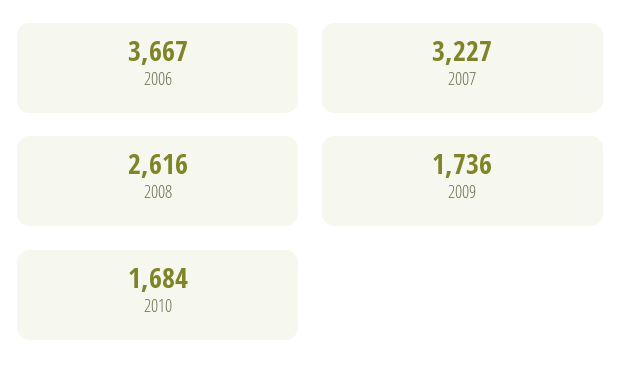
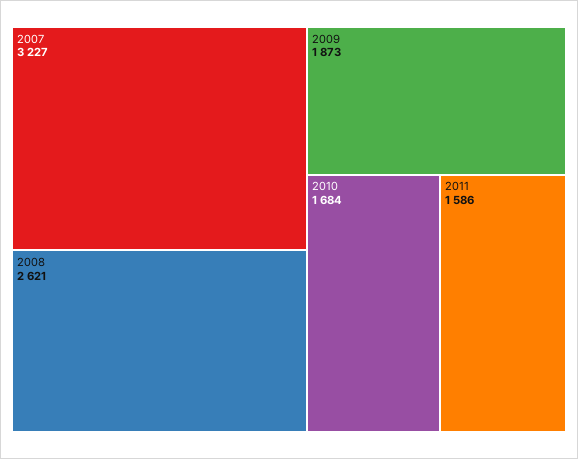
2006: 3667 -> none
2008: 2616 -> 2621
2009: 1736 -> 1873
2011: none -> 1586

